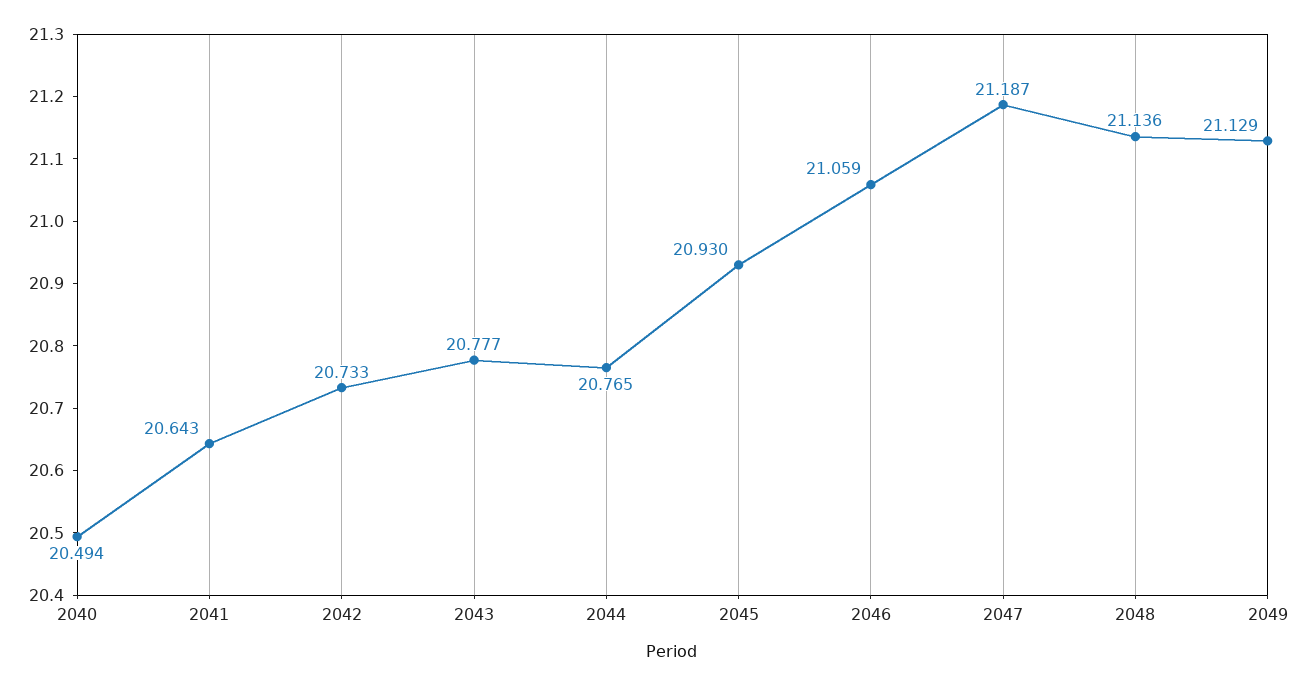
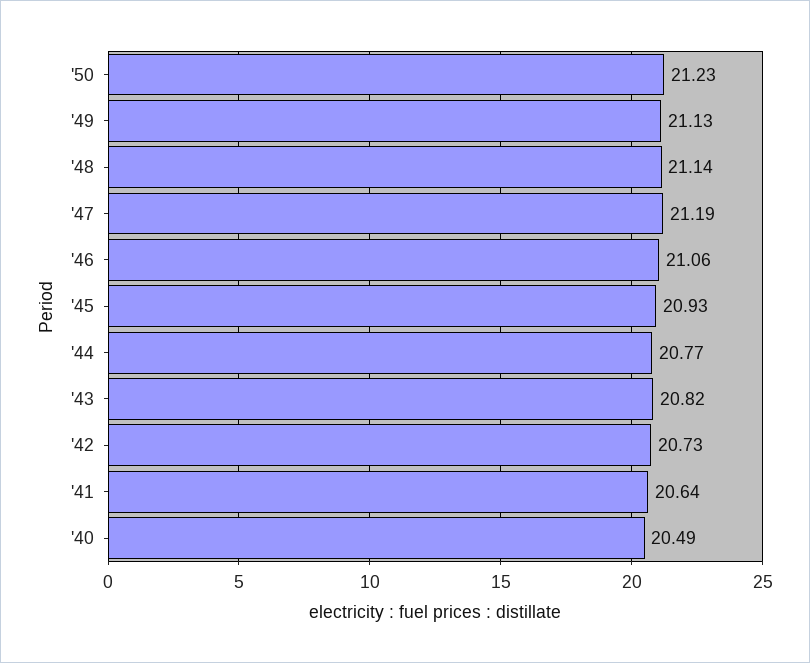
2043: 20.777 -> 20.82
'50: none -> 21.23

